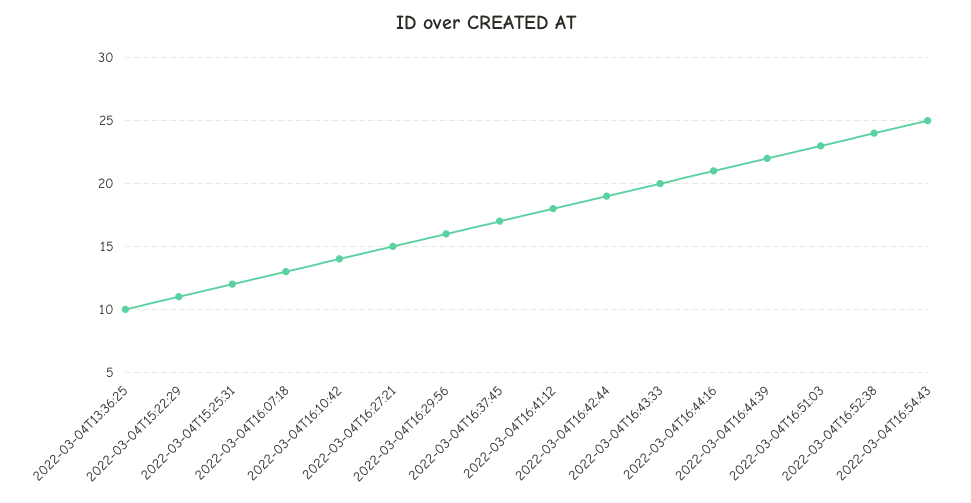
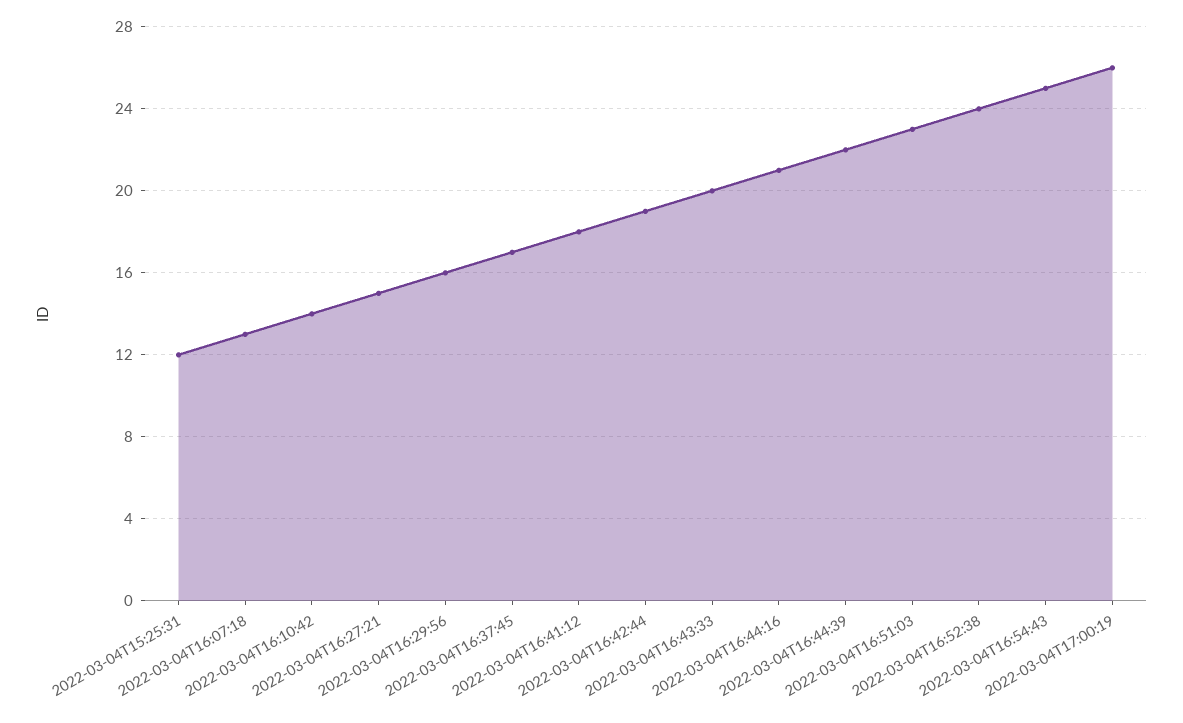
2022-03-04T13:36:25: 10 -> none
2022-03-04T15:22:29: 11 -> none
2022-03-04T17:00:19: none -> 26

